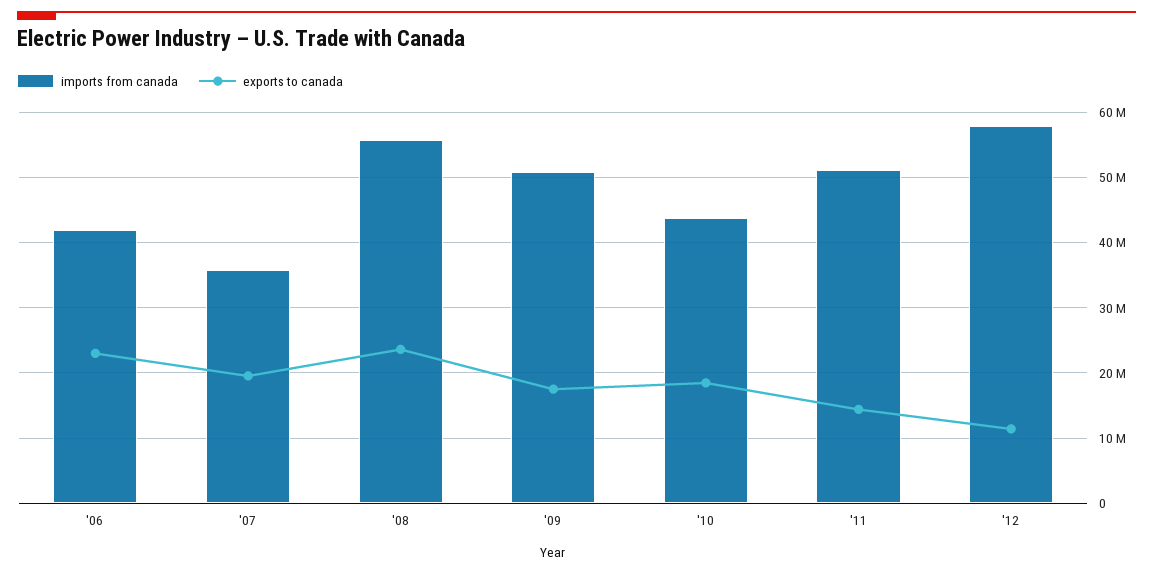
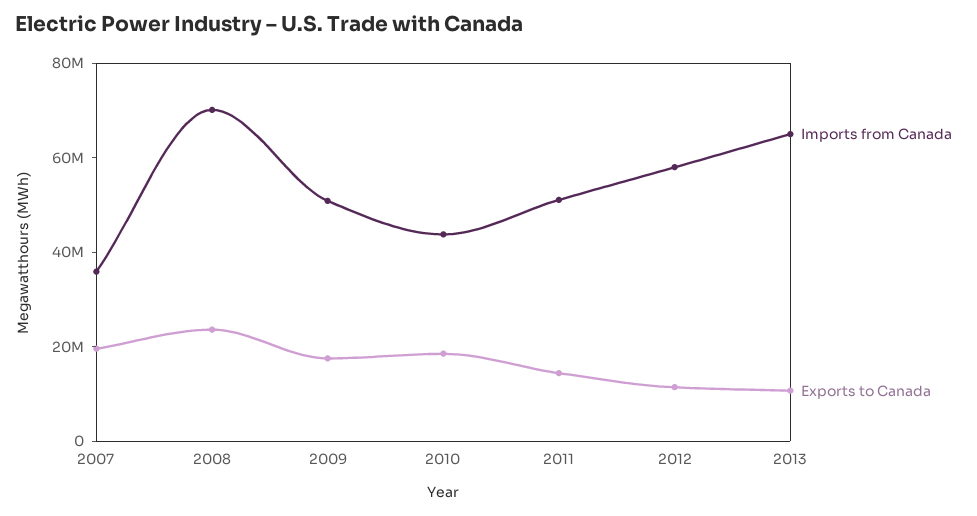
imports from canada, '06: 42000000 -> none
exports to canada, '06: 23000000 -> none
imports from canada, '08: 56000000 -> 70000000
imports from canada, 2013: none -> 65000000
exports to canada, 2013: none -> 10000000

